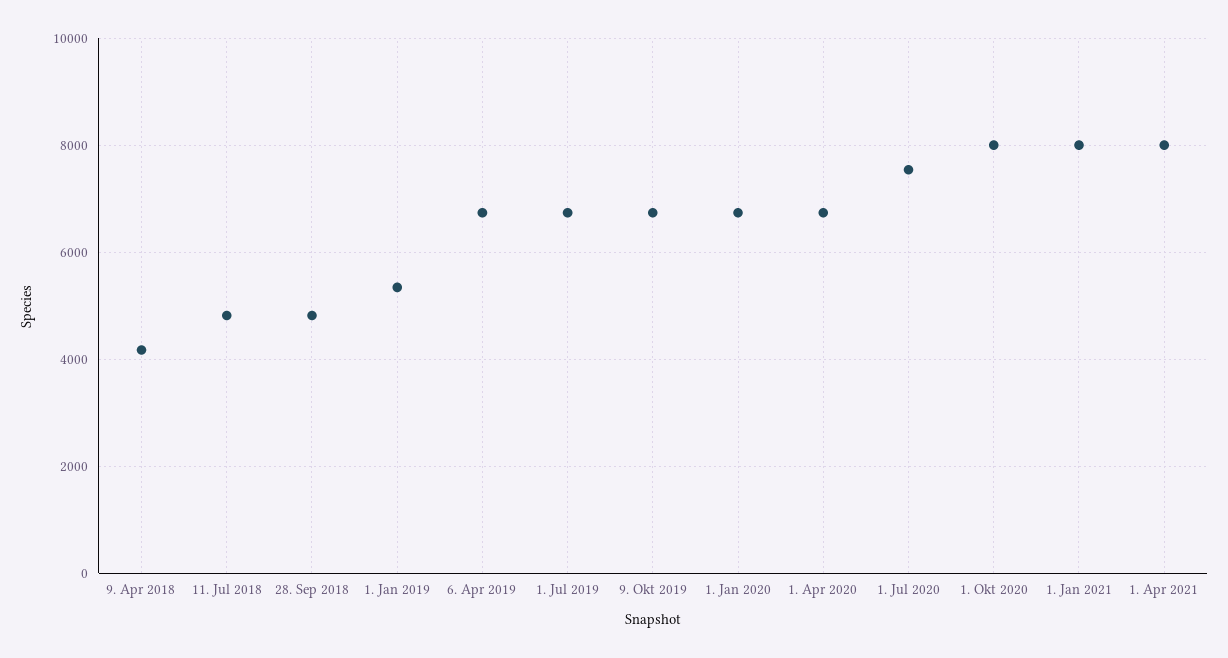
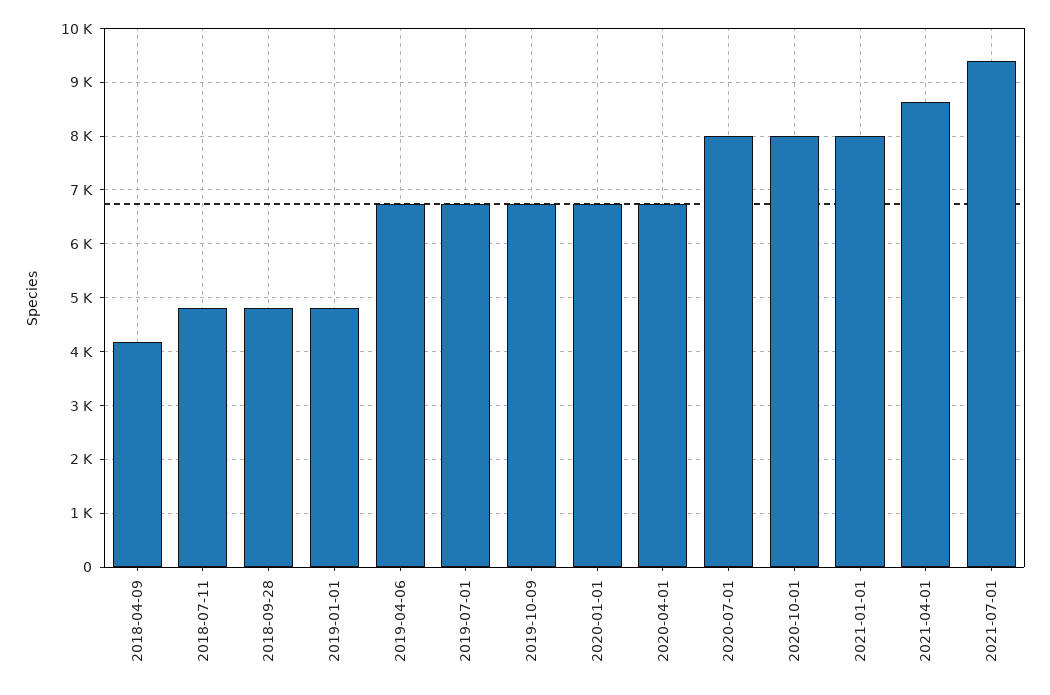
1. Jan 2019: 5400 -> 4800
1. Jul 2020: 7600 -> 8000
1. Apr 2021: 8000 -> 8600
2021-07-01: none -> 9400

